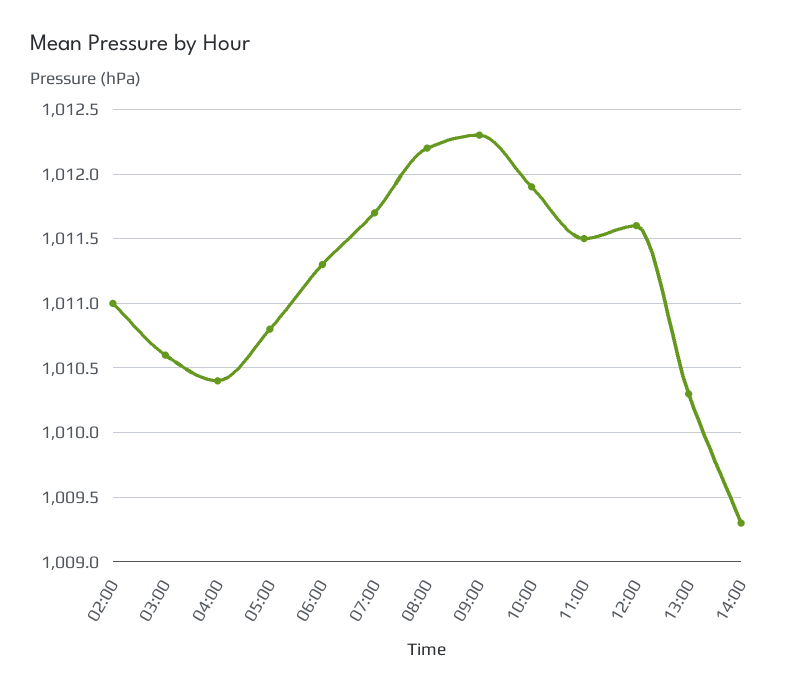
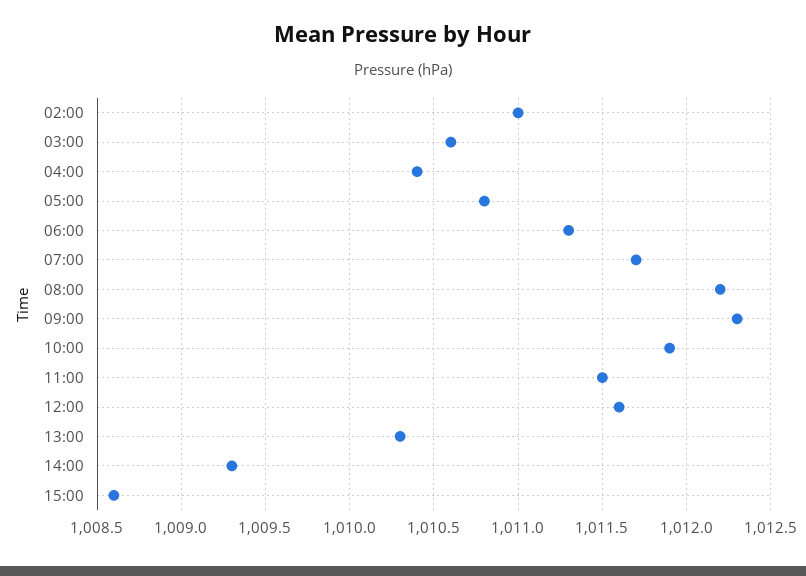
15:00: none -> 1008.6

